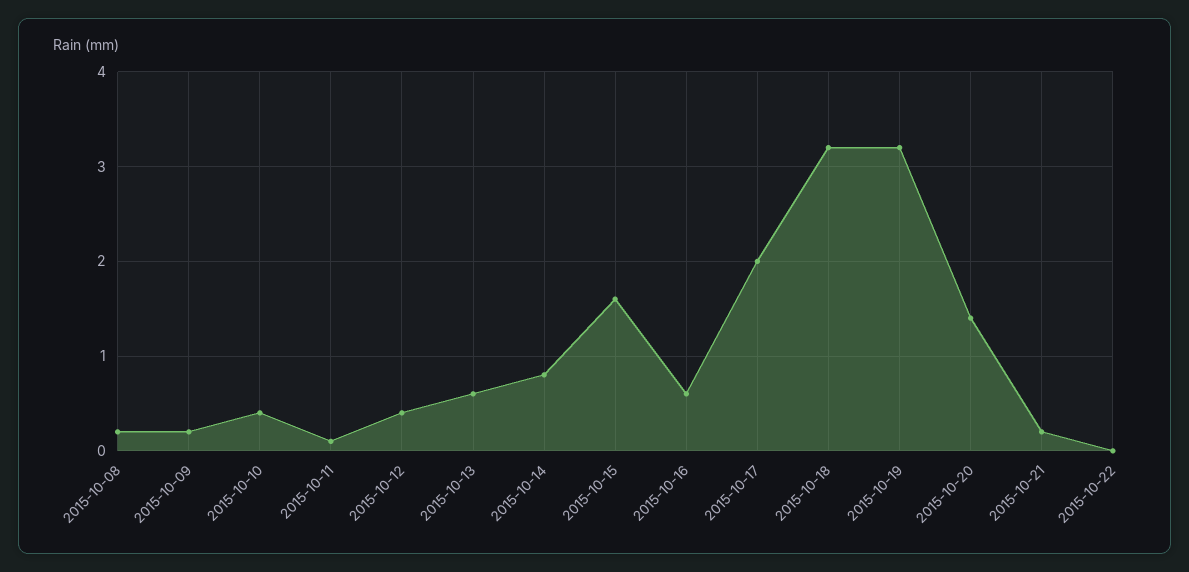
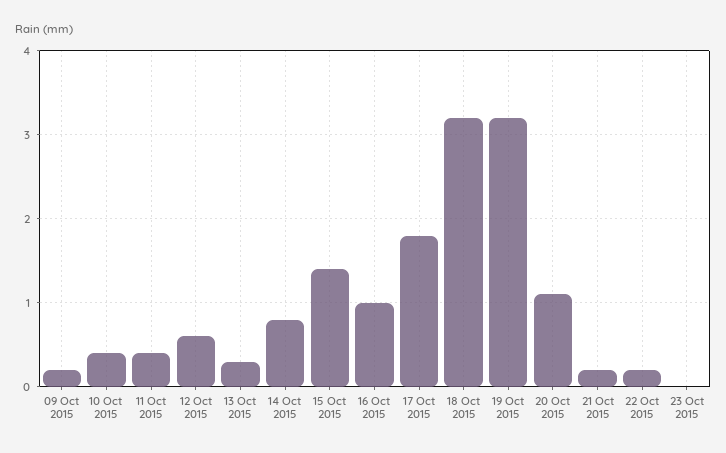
2015-10-08: 0.2 -> none
2015-10-11: 0.1 -> 0.4
2015-10-12: 0.4 -> 0.6
2015-10-13: 0.6 -> 0.3
2015-10-15: 1.6 -> 1.4
2015-10-16: 0.6 -> 1
2015-10-17: 2 -> 1.8
2015-10-20: 1.4 -> 1.1
2015-10-22: 0 -> 0.2
23 Oct 2015: none -> 0

